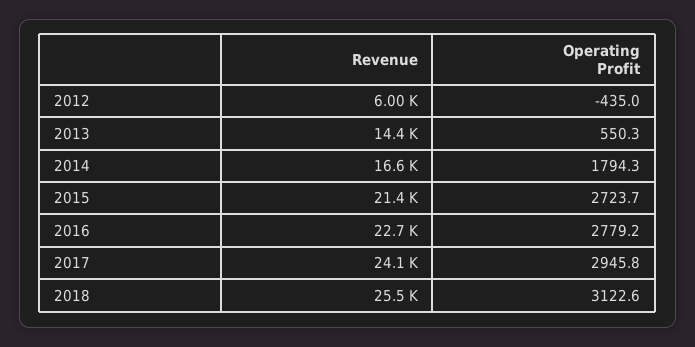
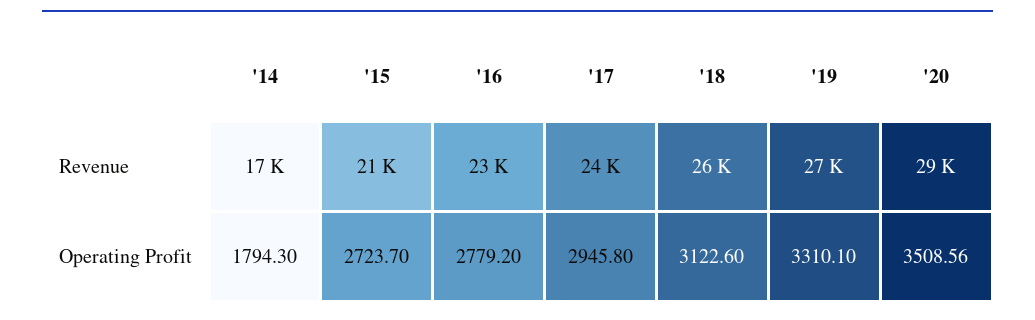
Revenue, 2012: 6000 -> none
Operating Profit, 2012: -435 -> none
Revenue, 2013: 14400 -> none
Operating Profit, 2013: 550.3 -> none
Revenue, '19: none -> 27000
Revenue, '20: none -> 29000
Operating Profit, '19: none -> 3310.1
Operating Profit, '20: none -> 3508.56

